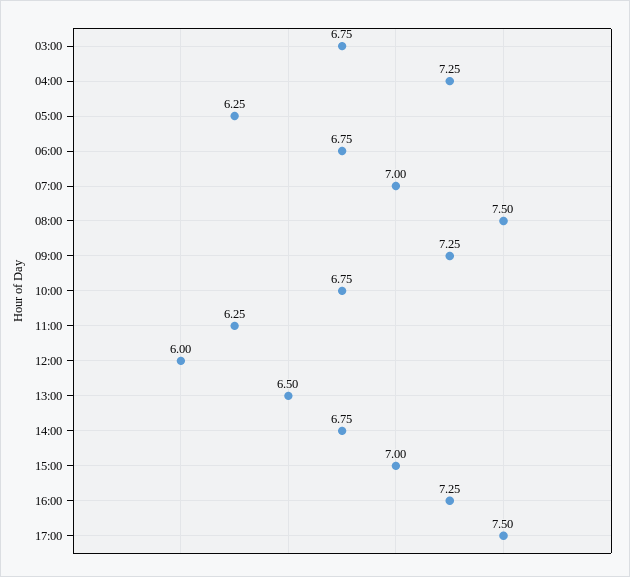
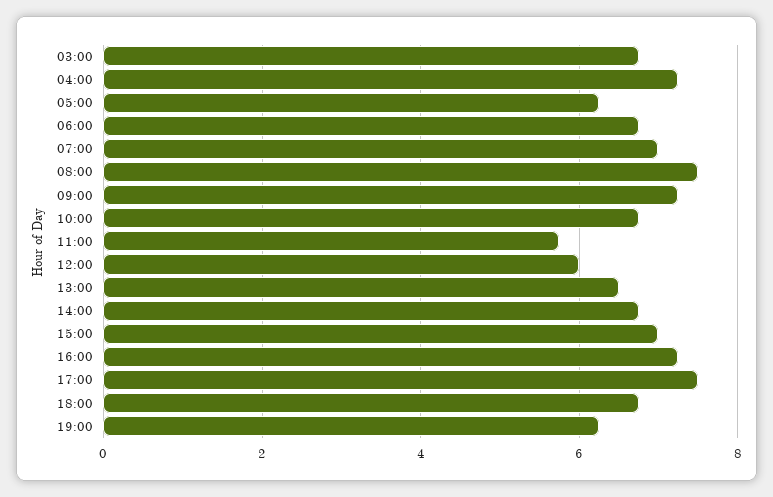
11:00: 6.25 -> 5.8
18:00: none -> 6.8
19:00: none -> 6.2

